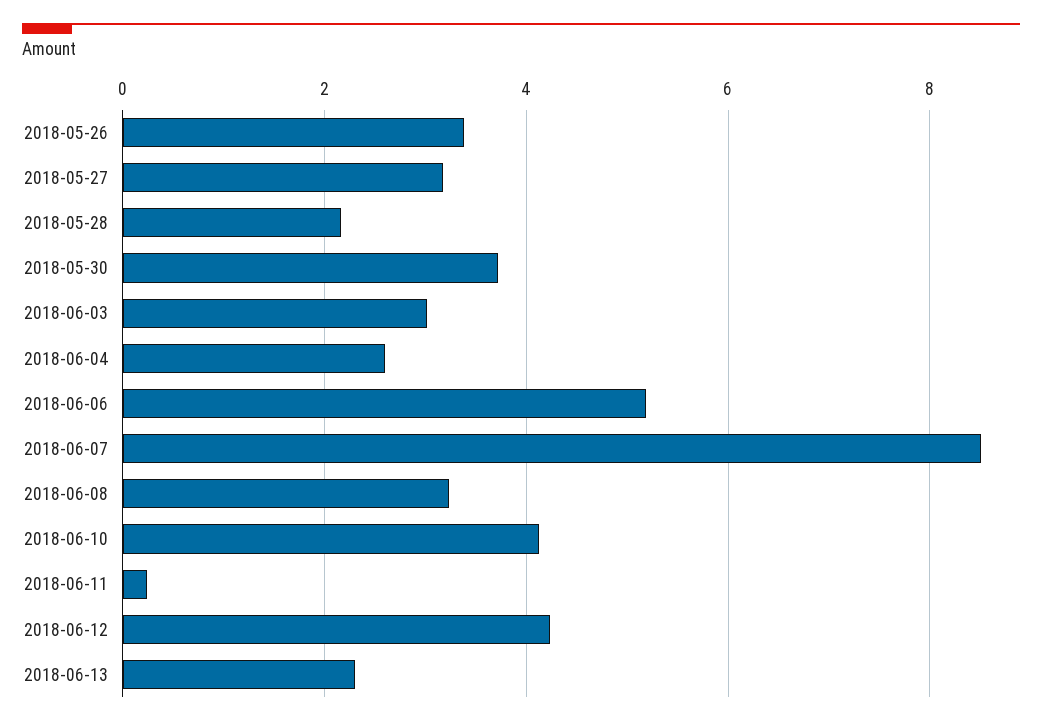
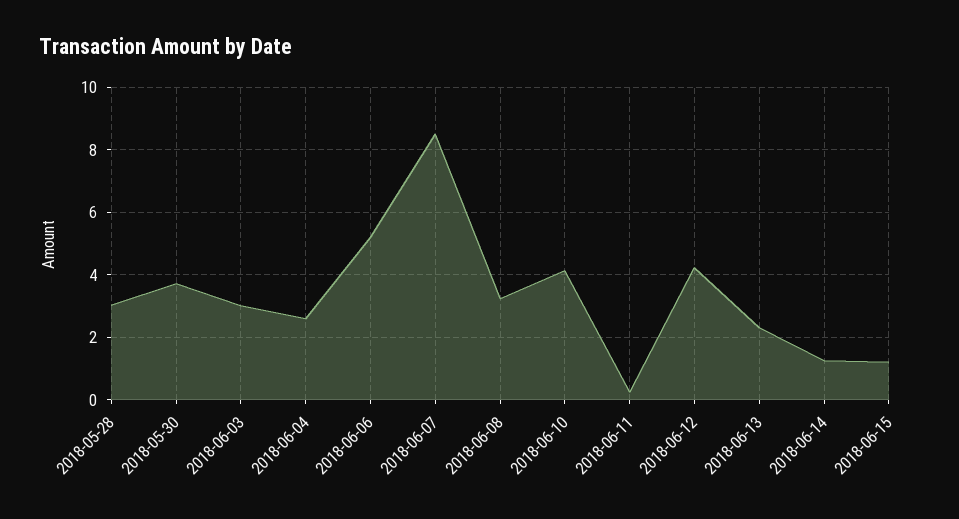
2018-05-26: 3.4 -> none
2018-05-27: 3.2 -> none
2018-05-28: 2.2 -> 3
2018-06-14: none -> 1.2
2018-06-15: none -> 1.2

